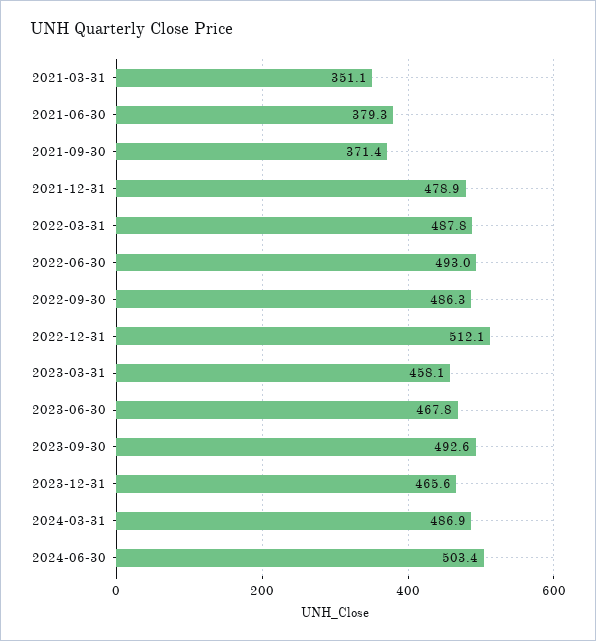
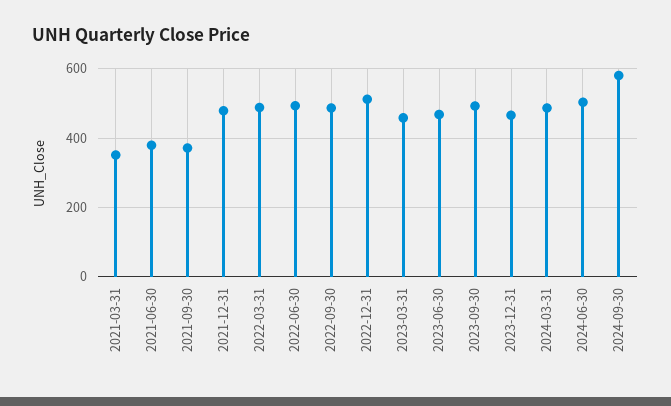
2024-09-30: none -> 580

